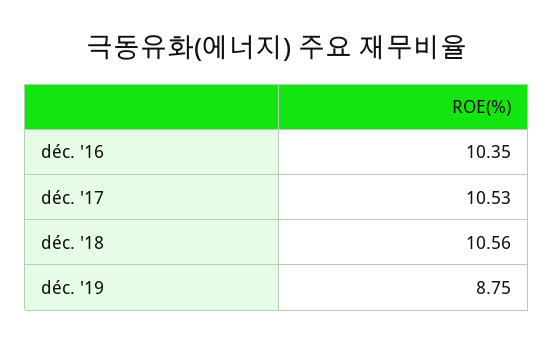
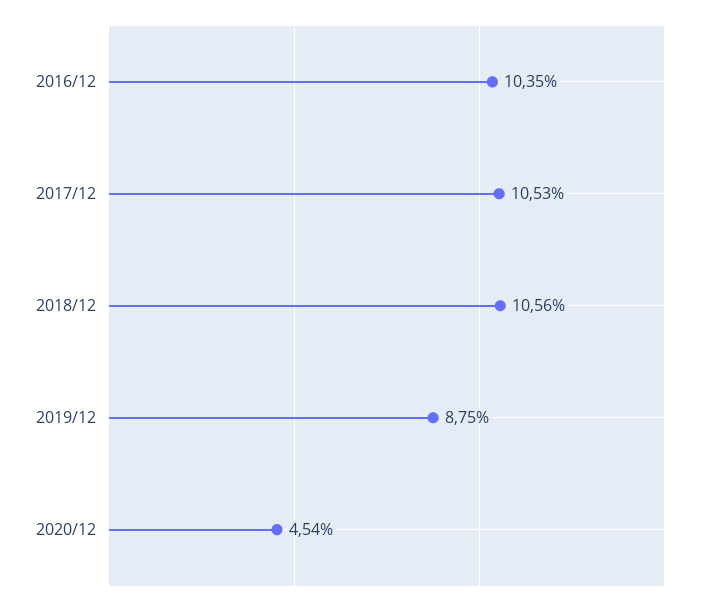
2020/12: none -> 4.54

